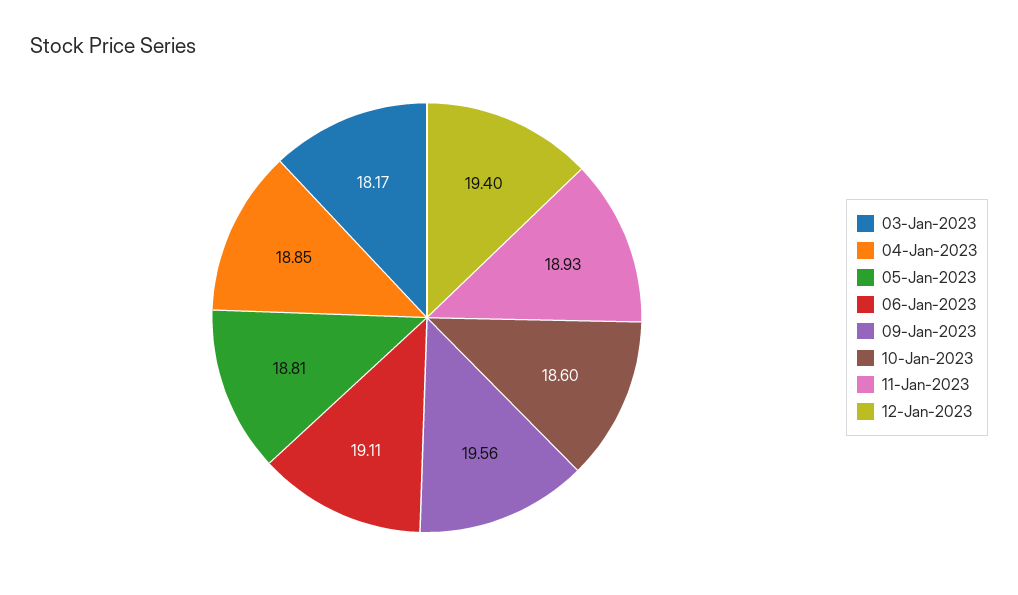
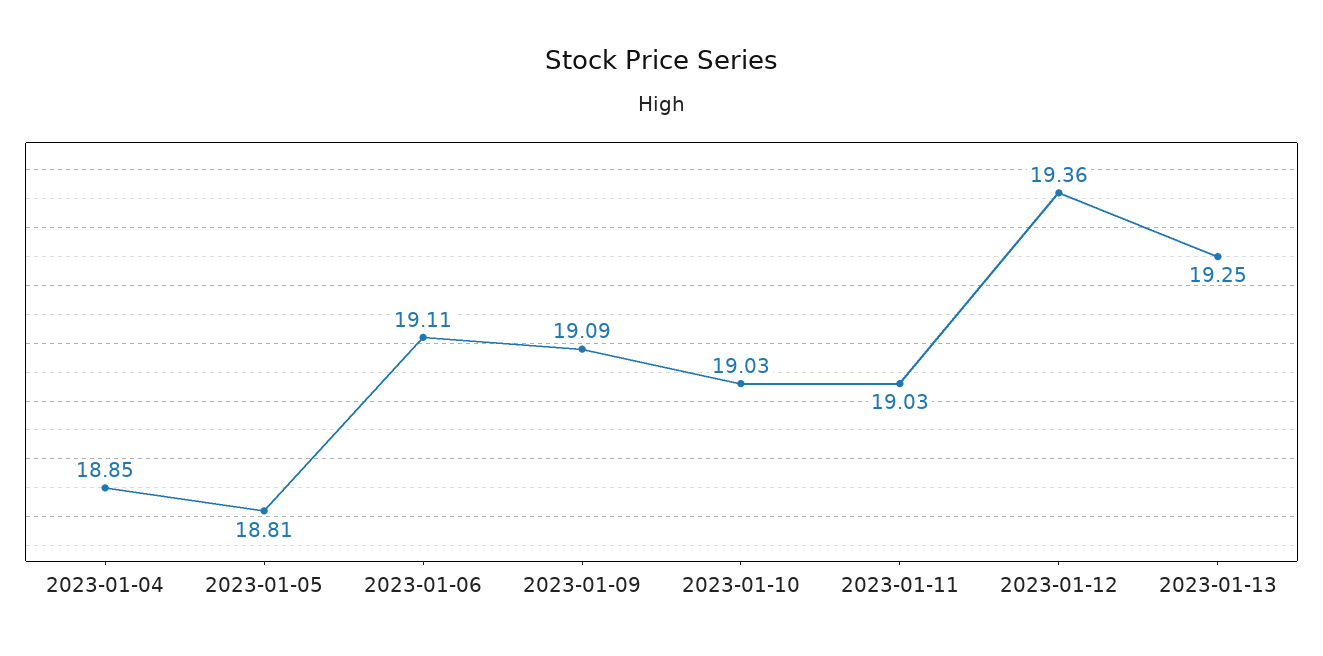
03-Jan-2023: 18.17 -> none
09-Jan-2023: 19.56 -> 19.09
10-Jan-2023: 18.6 -> 19.03
11-Jan-2023: 18.93 -> 19.03
12-Jan-2023: 19.4 -> 19.36
2023-01-13: none -> 19.25

